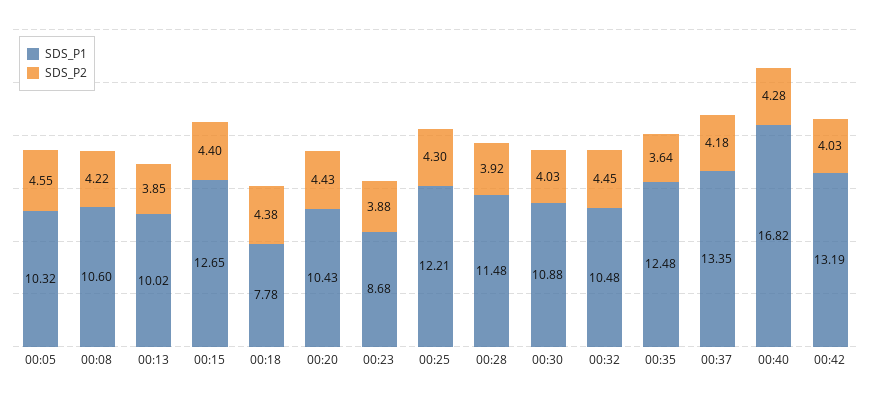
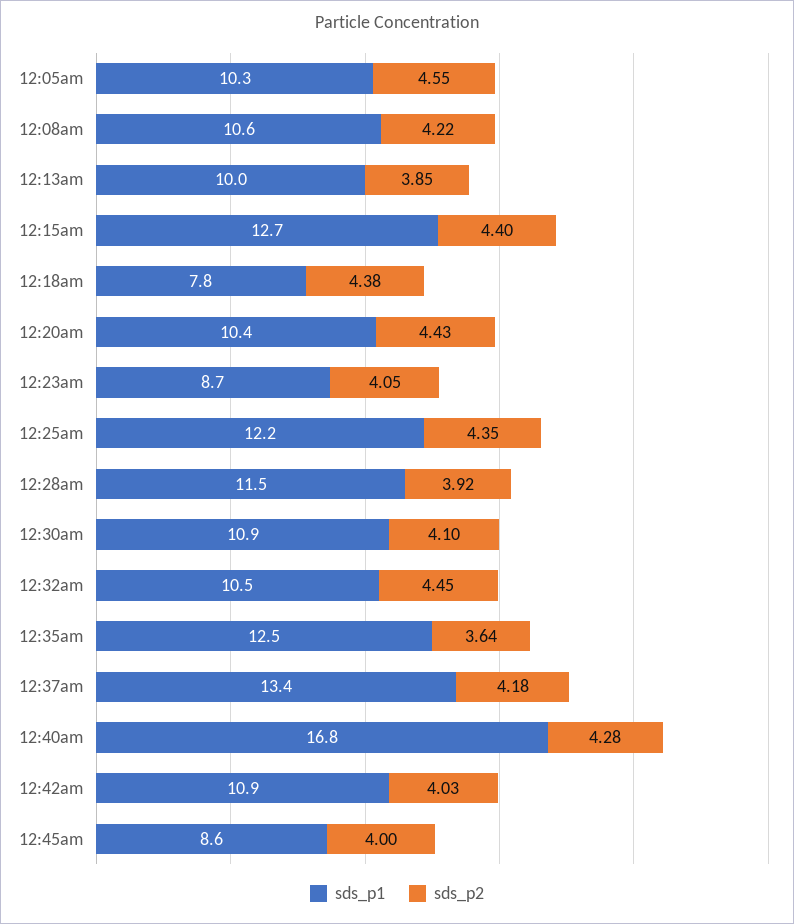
SDS_P2, 00:23: 3.88 -> 4.05
SDS_P2, 00:25: 4.3 -> 4.35
SDS_P2, 00:30: 4.03 -> 4.1
SDS_P1, 00:42: 13.19 -> 10.9
SDS_P1, 12:45am: none -> 8.6
SDS_P2, 12:45am: none -> 4

